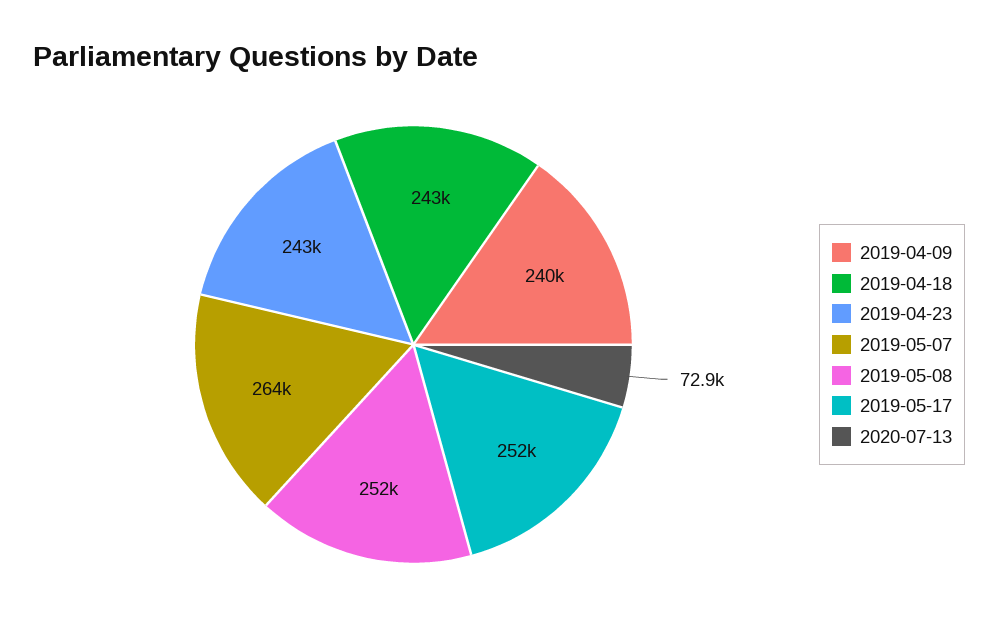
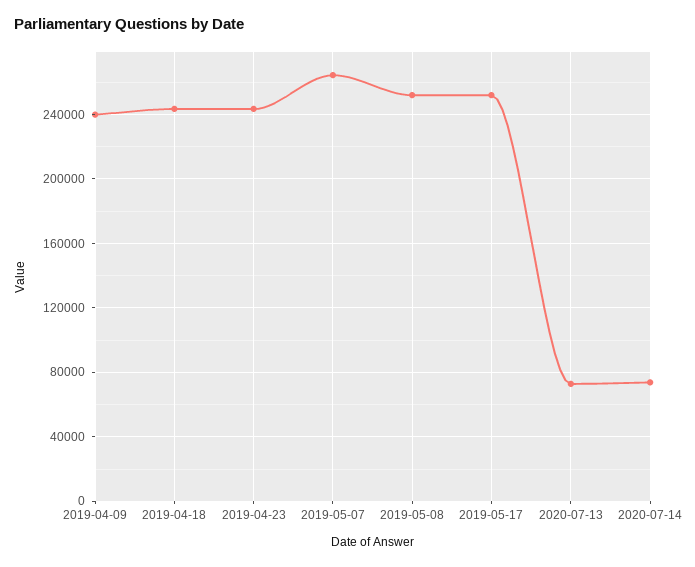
2020-07-14: none -> 75000

